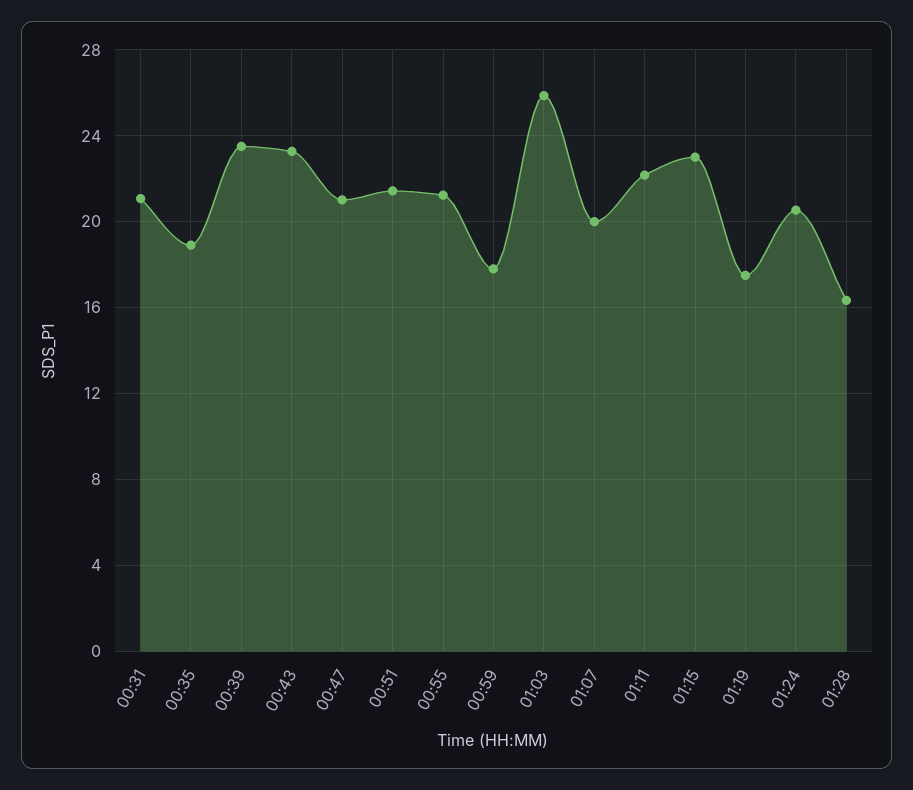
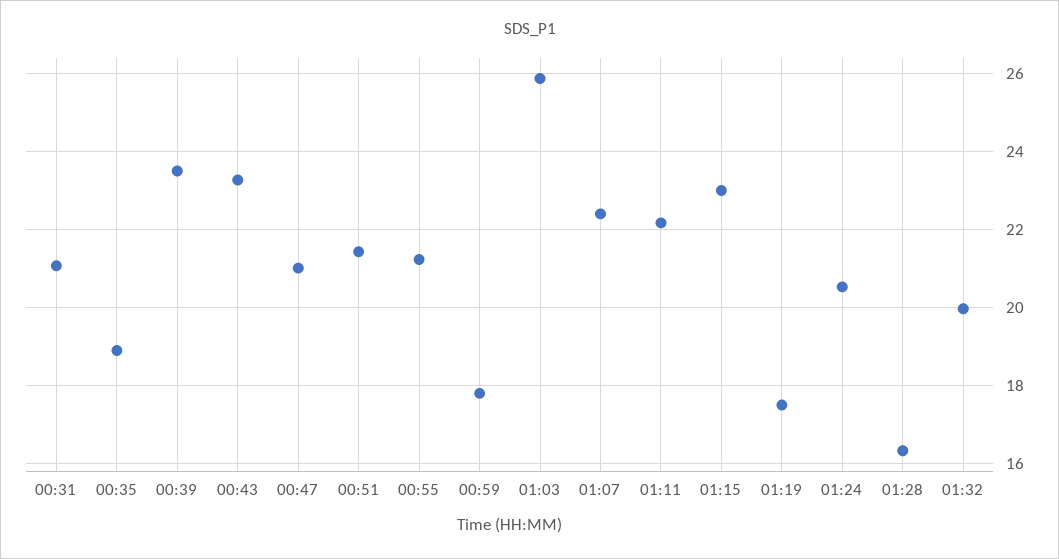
01:07: 20 -> 22.4
01:32: none -> 20

